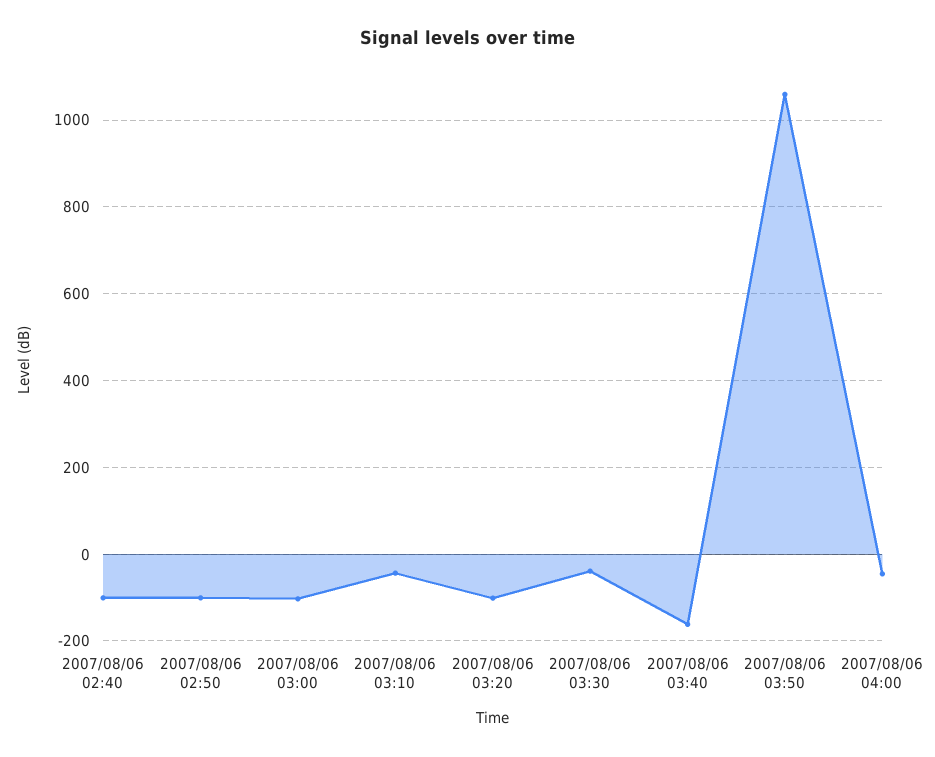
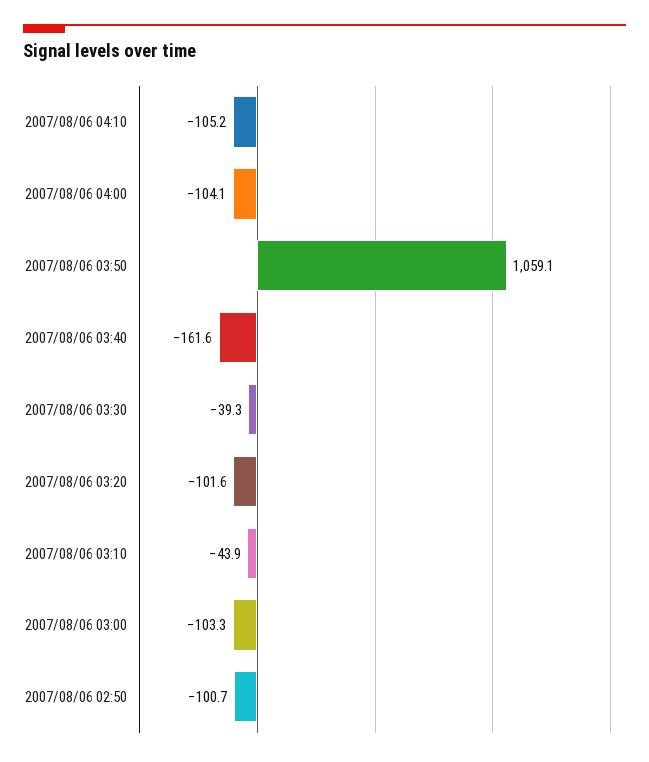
2007/08/06 02:40: -100 -> none
2007/08/06 04:00: -40 -> -104.1
2007/08/06 04:10: none -> -105.2

